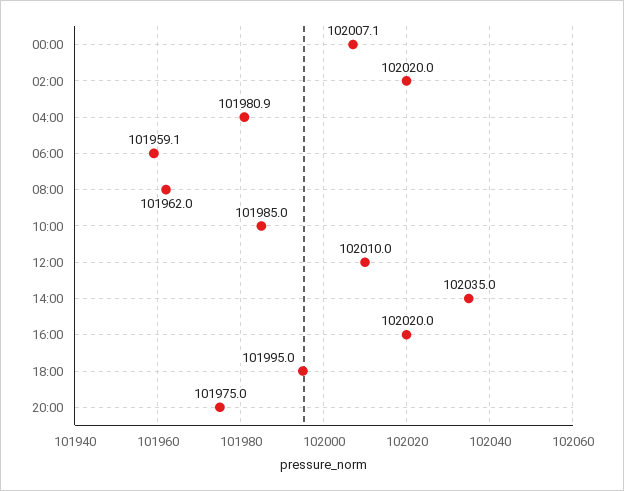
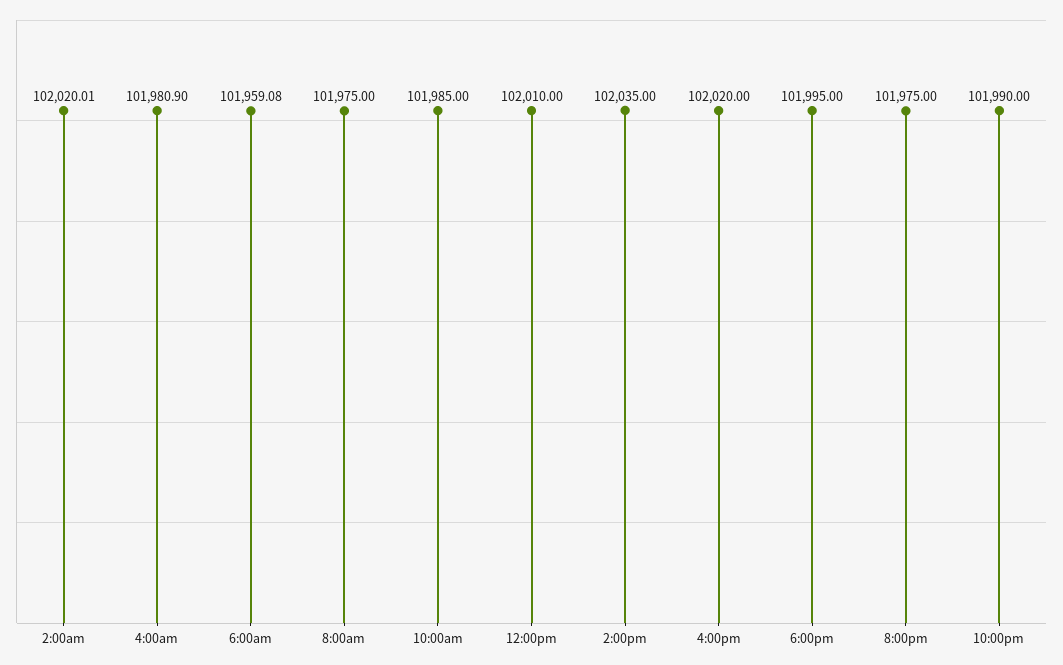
00:00: 102007.1 -> none
08:00: 101962 -> 101975
10:00pm: none -> 101990

